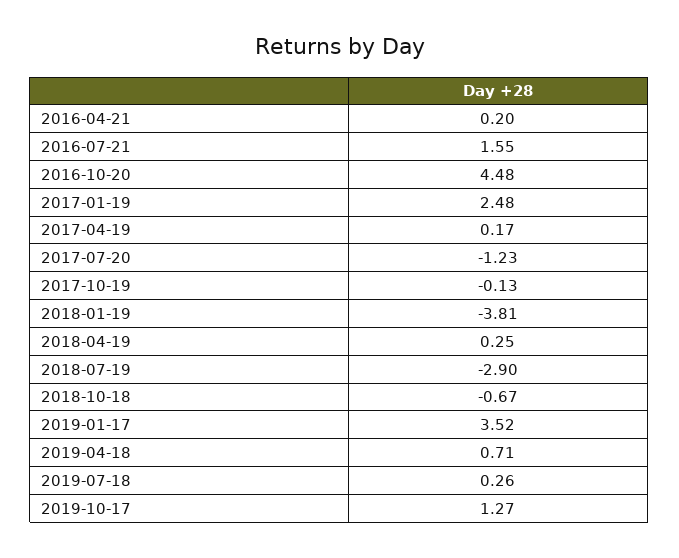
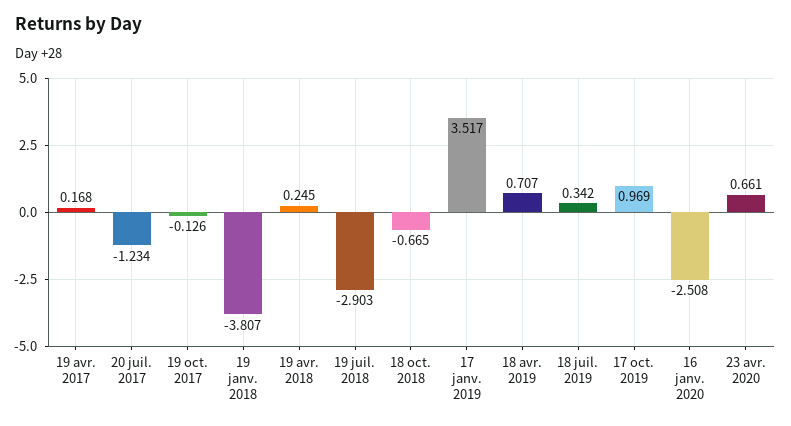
2016-04-21: 0.2 -> none
2016-07-21: 1.55 -> none
2016-10-20: 4.48 -> none
2017-01-19: 2.48 -> none
2019-07-18: 0.26 -> 0.342
2019-10-17: 1.27 -> 0.969
16 janv. 2020: none -> -2.508
23 avr. 2020: none -> 0.661

